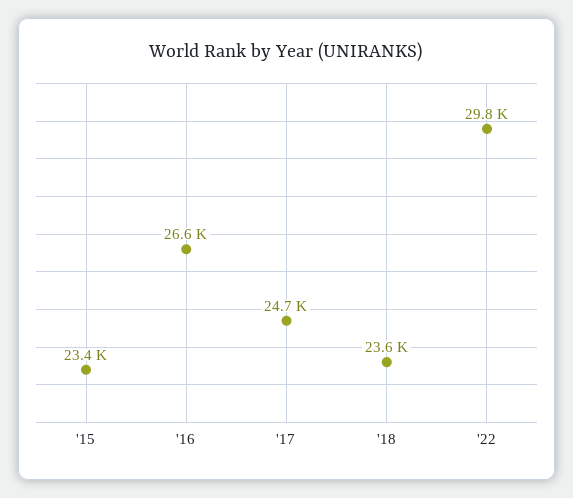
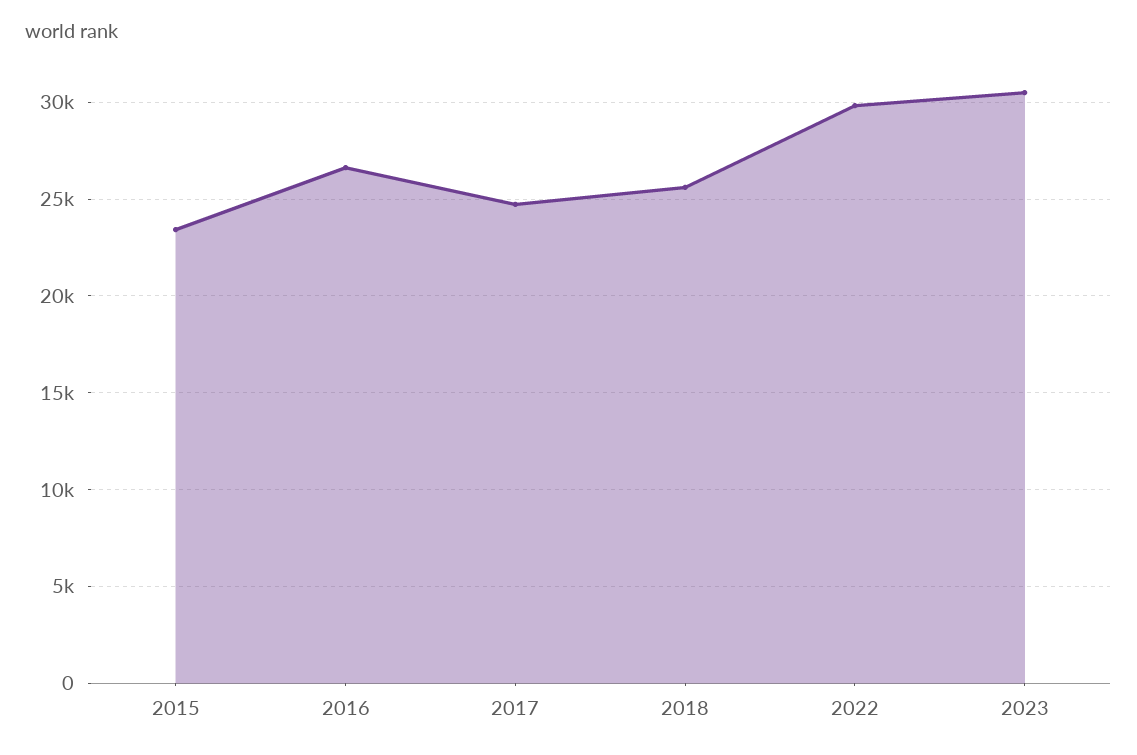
'18: 23600 -> 25500
2023: none -> 30500

